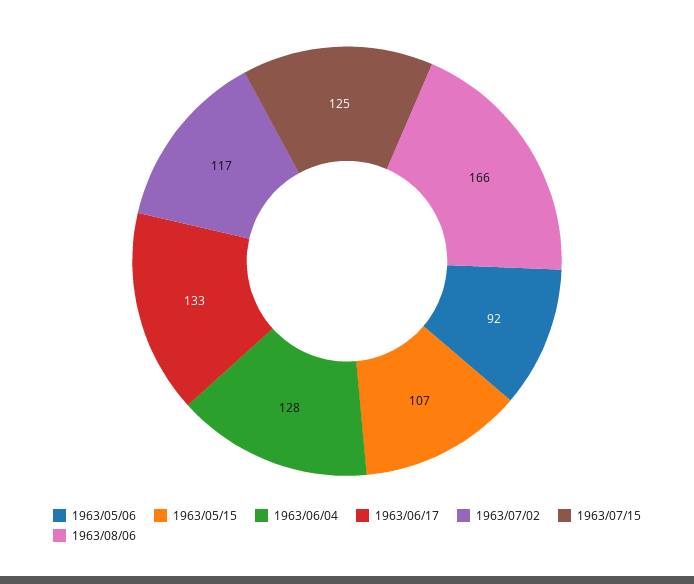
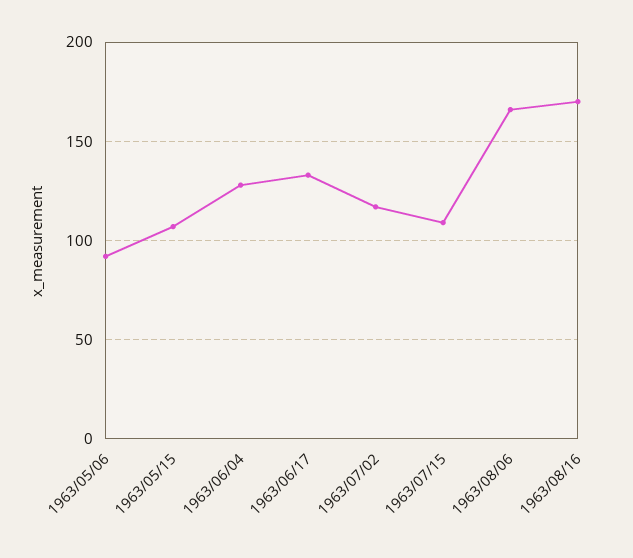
1963/07/15: 125 -> 110
1963/08/16: none -> 170

